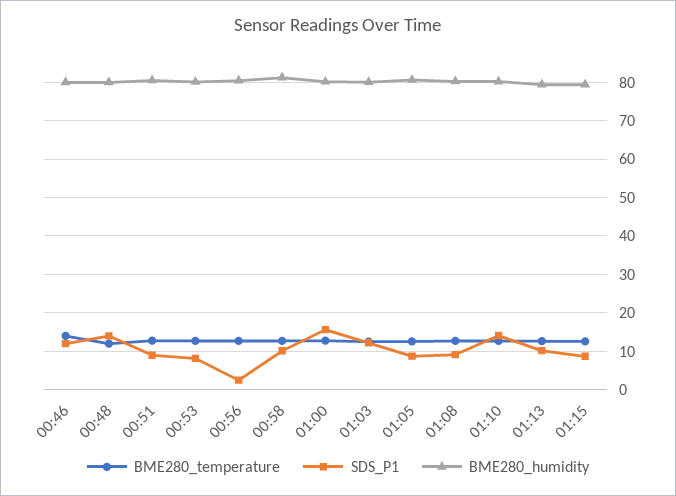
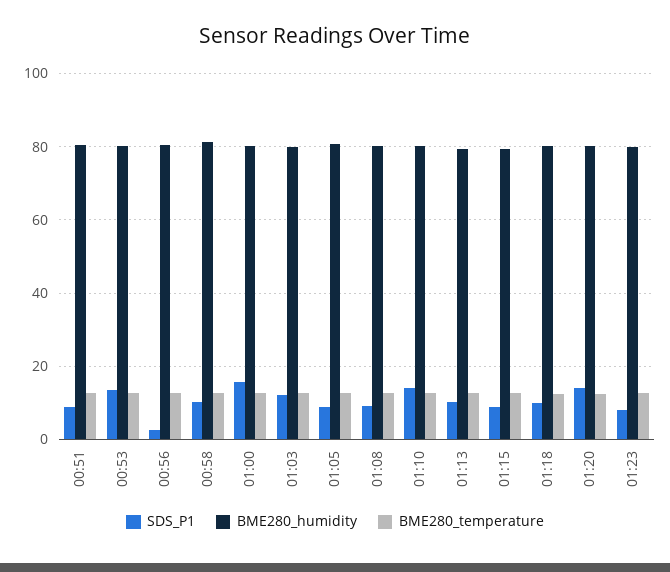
BME280_temperature, 00:46: 14 -> none
SDS_P1, 00:46: 12 -> none
BME280_humidity, 00:46: 80 -> none
BME280_temperature, 00:48: 12 -> none
SDS_P1, 00:48: 14 -> none
BME280_humidity, 00:48: 80 -> none
SDS_P1, 00:53: 8 -> 14
SDS_P1, 01:18: none -> 10
BME280_humidity, 01:18: none -> 80
BME280_temperature, 01:18: none -> 12
SDS_P1, 01:20: none -> 14
BME280_humidity, 01:20: none -> 80
BME280_temperature, 01:20: none -> 12
SDS_P1, 01:23: none -> 8
BME280_humidity, 01:23: none -> 80
BME280_temperature, 01:23: none -> 12

